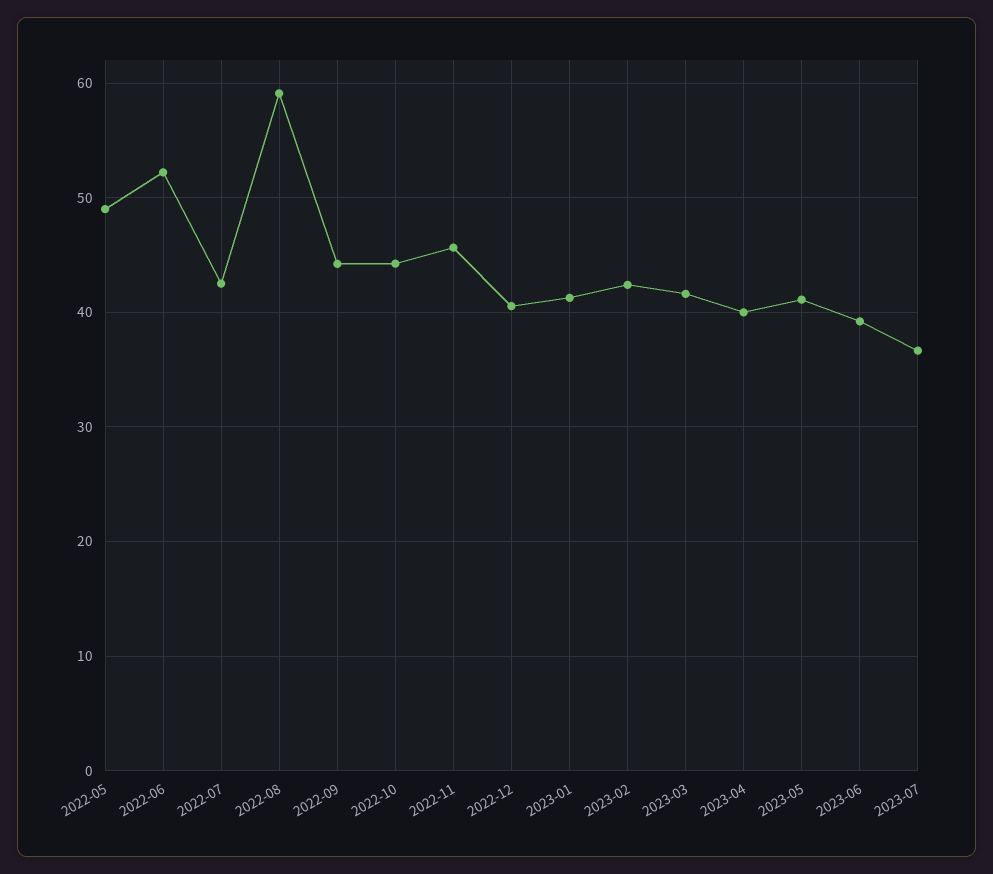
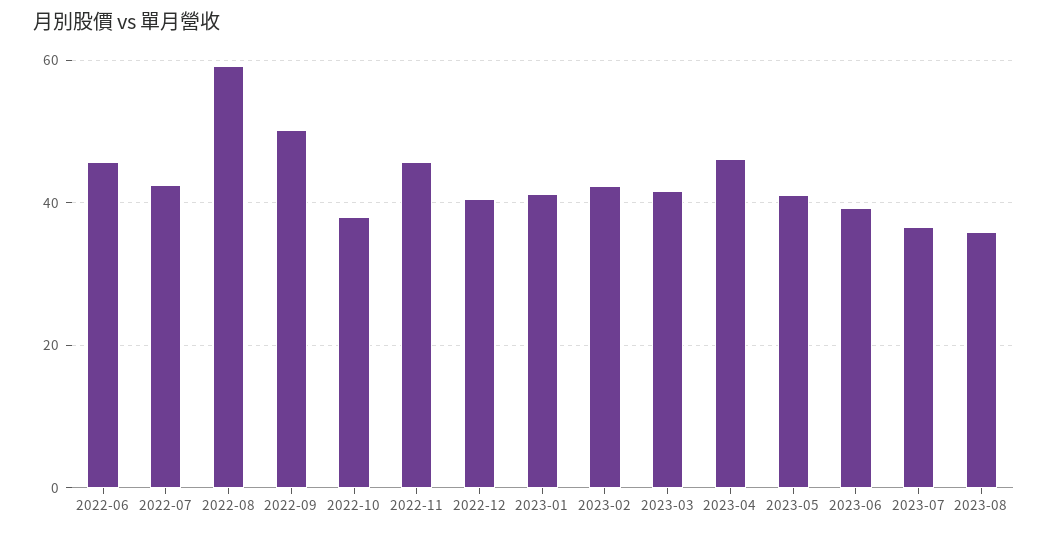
2022-05: 49 -> none
2022-06: 52 -> 46
2022-09: 44 -> 50
2022-10: 44 -> 38
2023-04: 40 -> 46
2023-08: none -> 36

